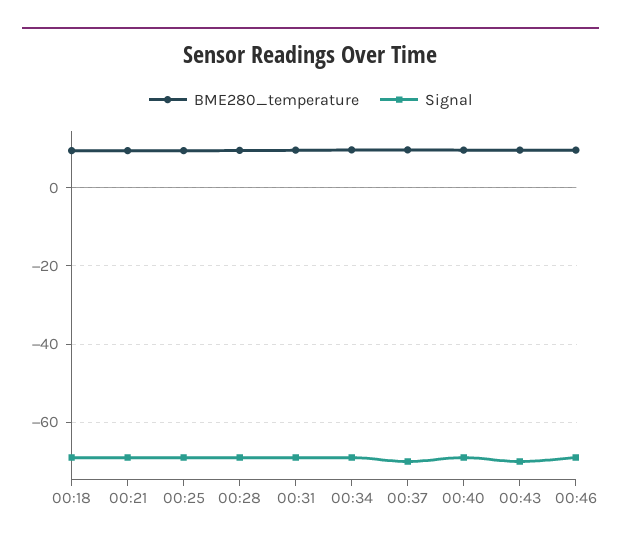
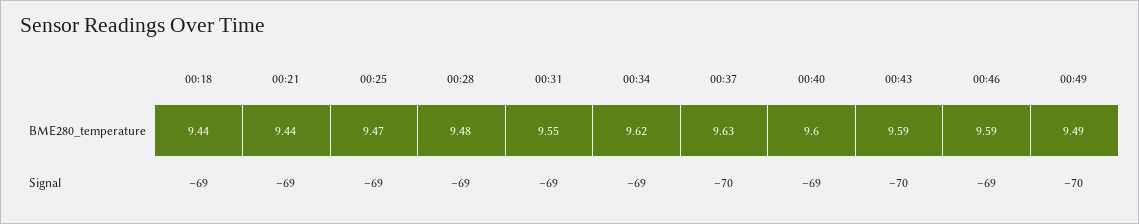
BME280_temperature, 00:49: none -> 9.49
Signal, 00:49: none -> -70

